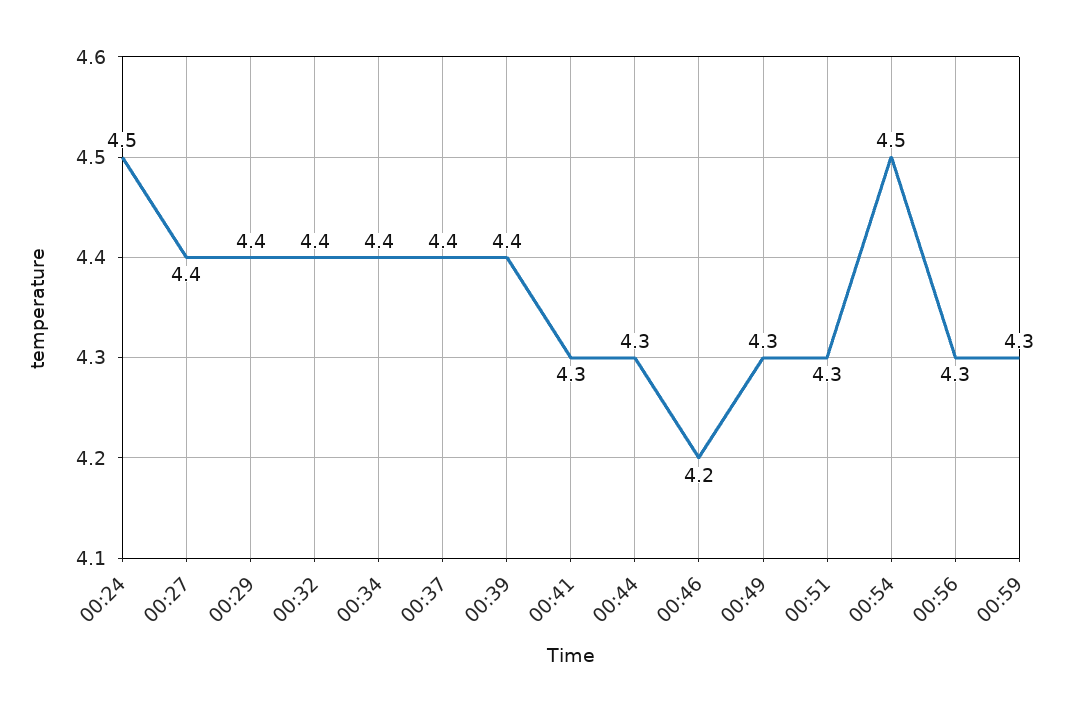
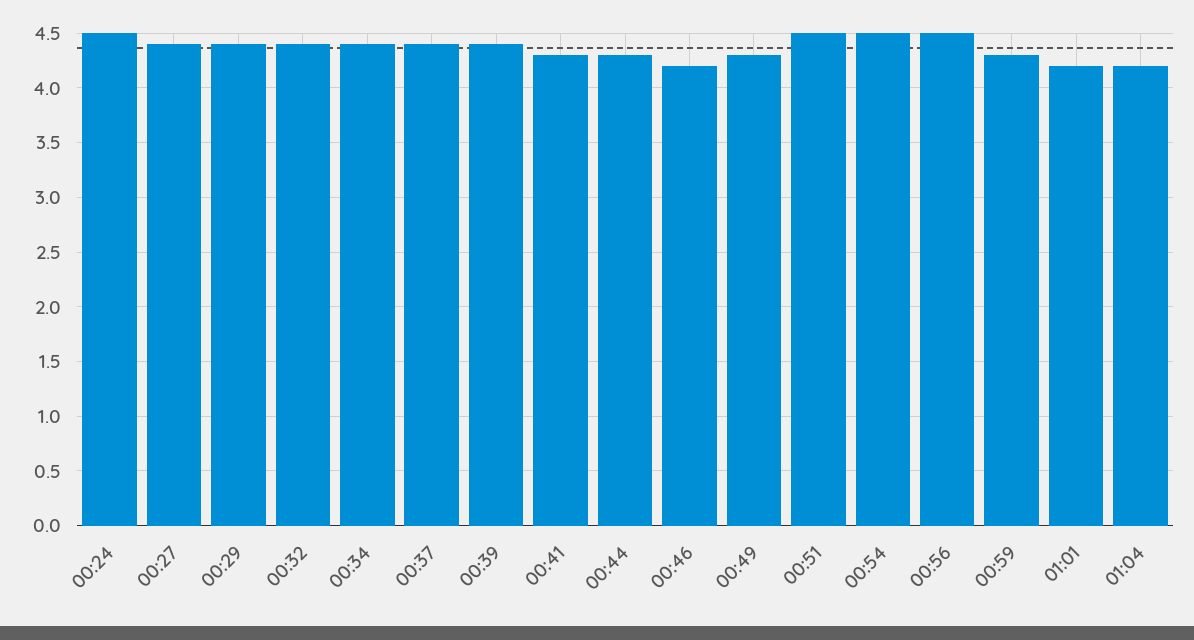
00:51: 4.3 -> 4.5
00:56: 4.3 -> 4.5
01:01: none -> 4.2
01:04: none -> 4.2

